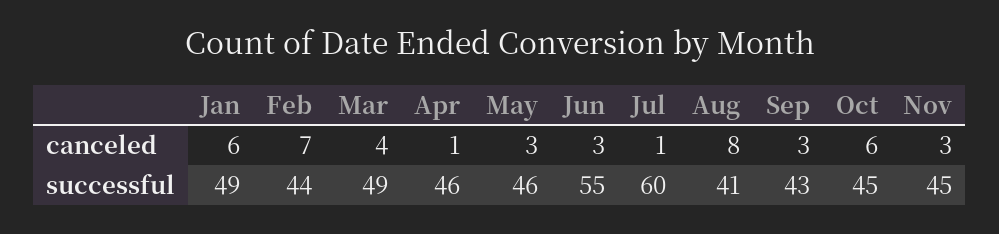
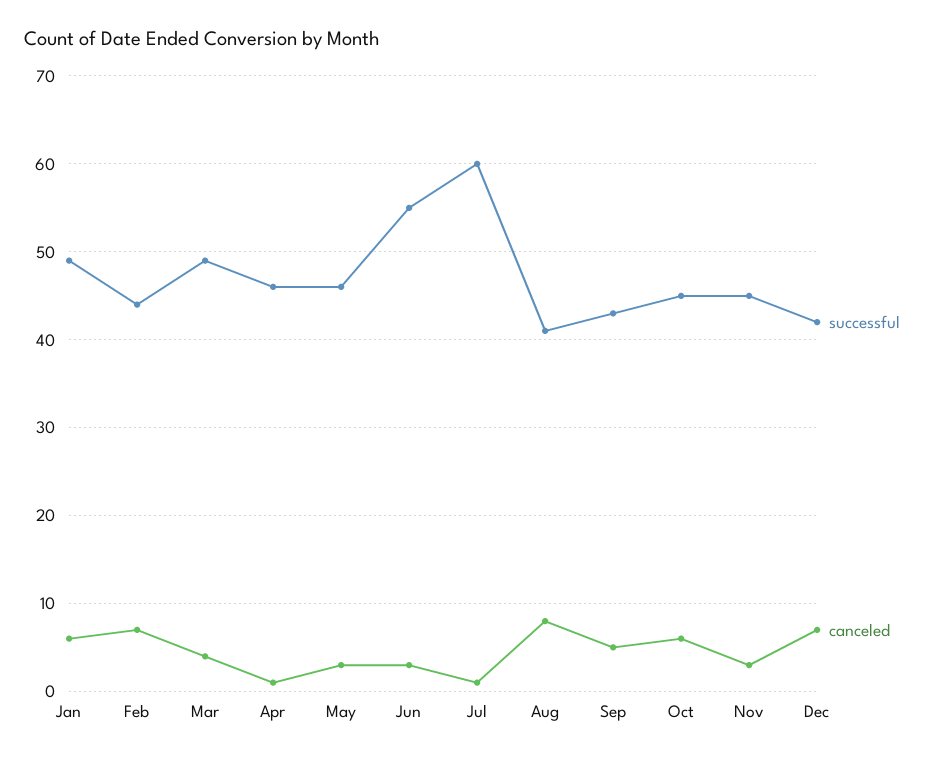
canceled, Sep: 3 -> 5
successful, Dec: none -> 42
canceled, Dec: none -> 7

